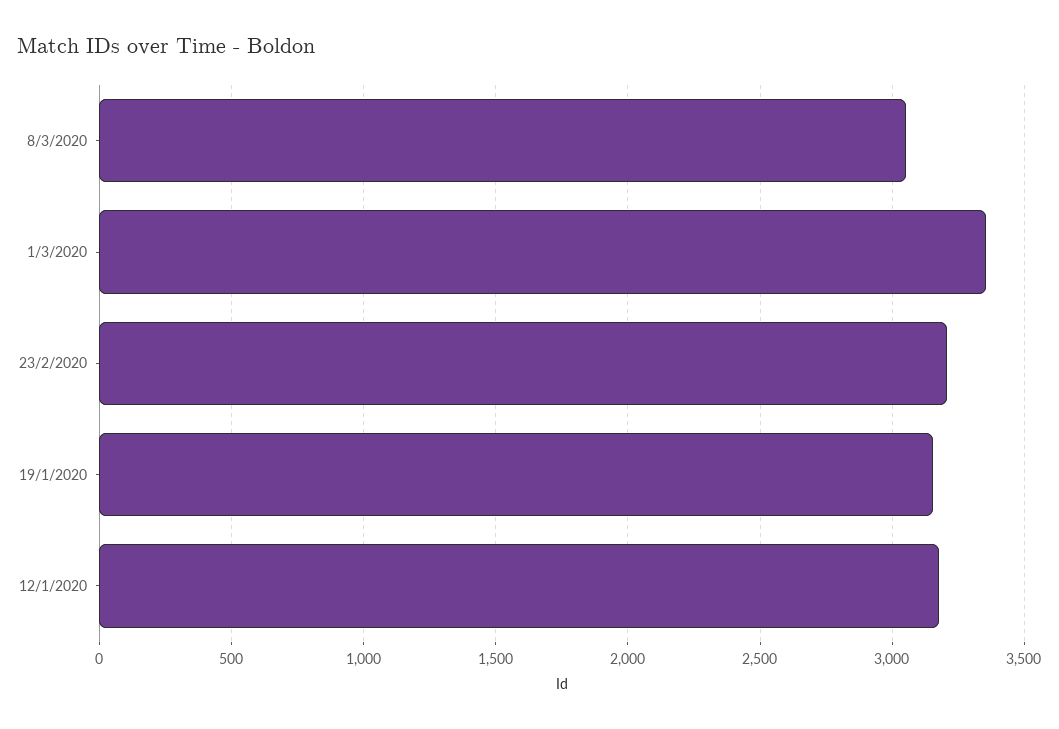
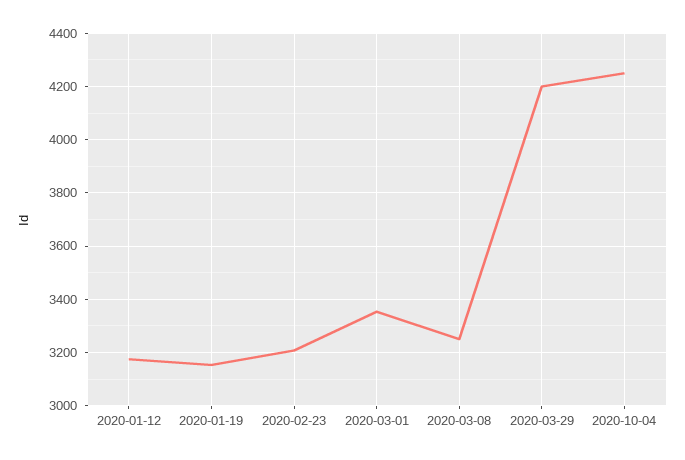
8/3/2020: 3050 -> 3250
2020-03-29: none -> 4200
2020-10-04: none -> 4250

